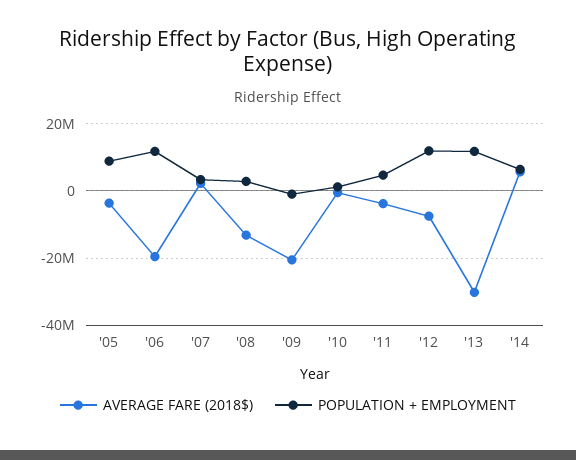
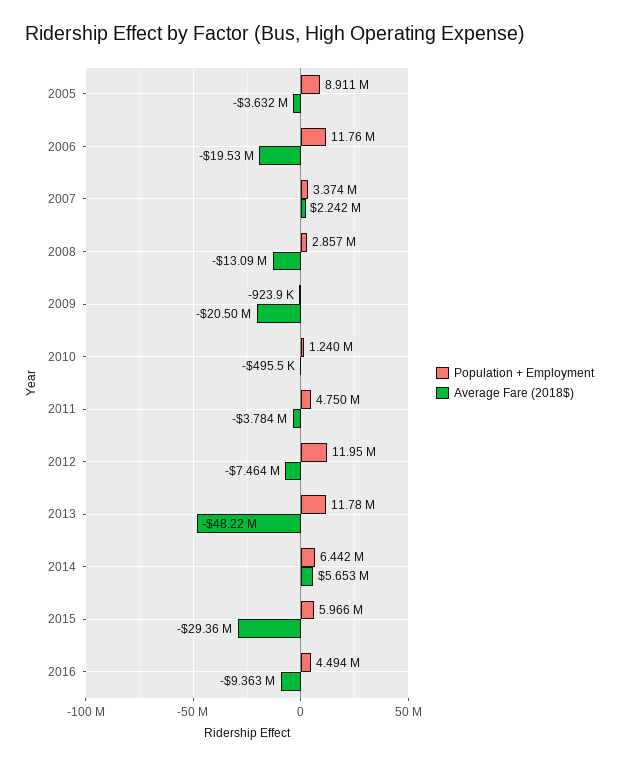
AVERAGE FARE (2018$), '13: -30000000 -> -48220000
POPULATION + EMPLOYMENT, 2015: none -> 5966000
AVERAGE FARE (2018$), 2015: none -> -29360000
POPULATION + EMPLOYMENT, 2016: none -> 4494000
AVERAGE FARE (2018$), 2016: none -> -9363000

